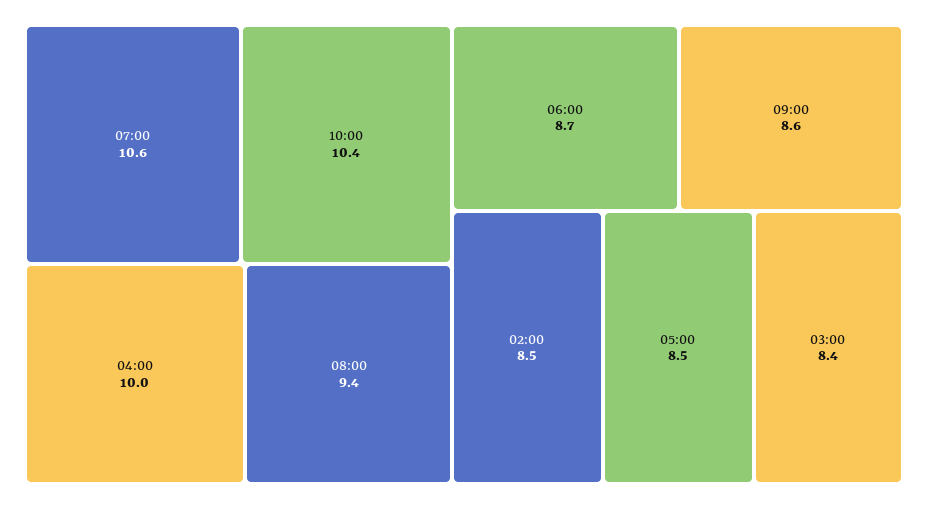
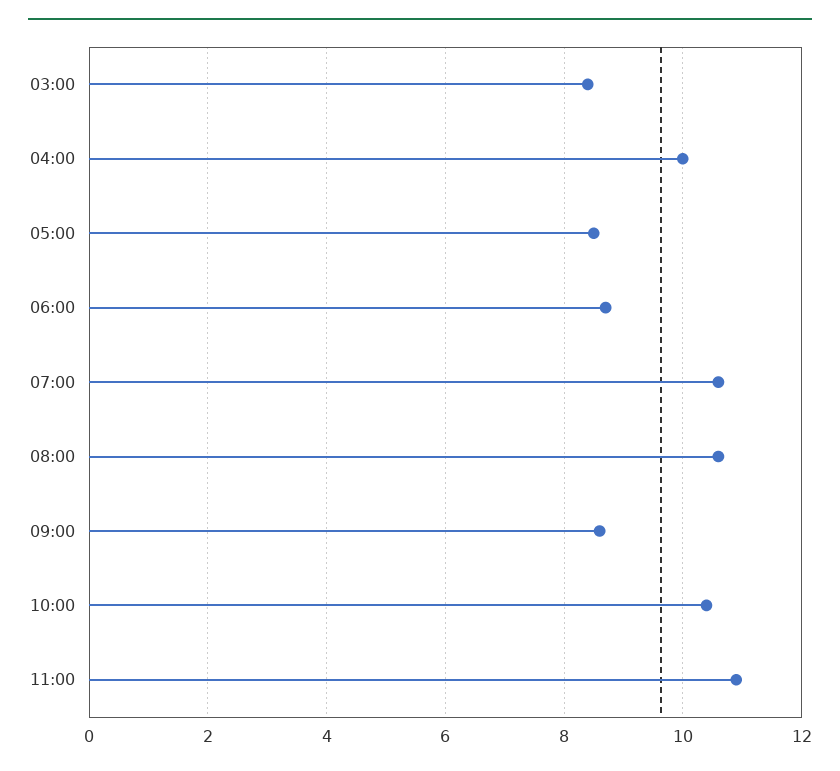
08:00: 9.4 -> 10.5
02:00: 8.5 -> none
11:00: none -> 11

